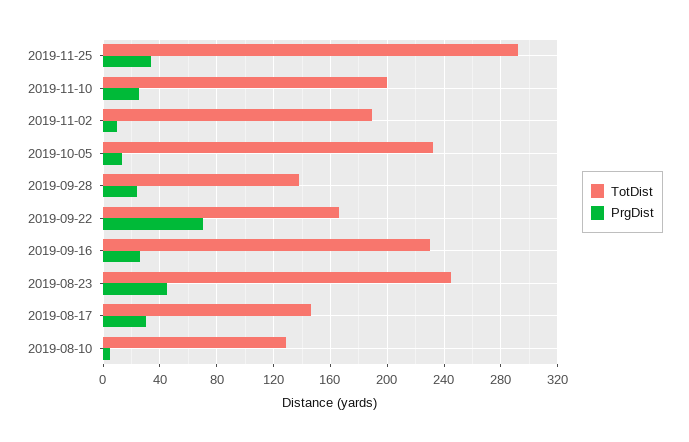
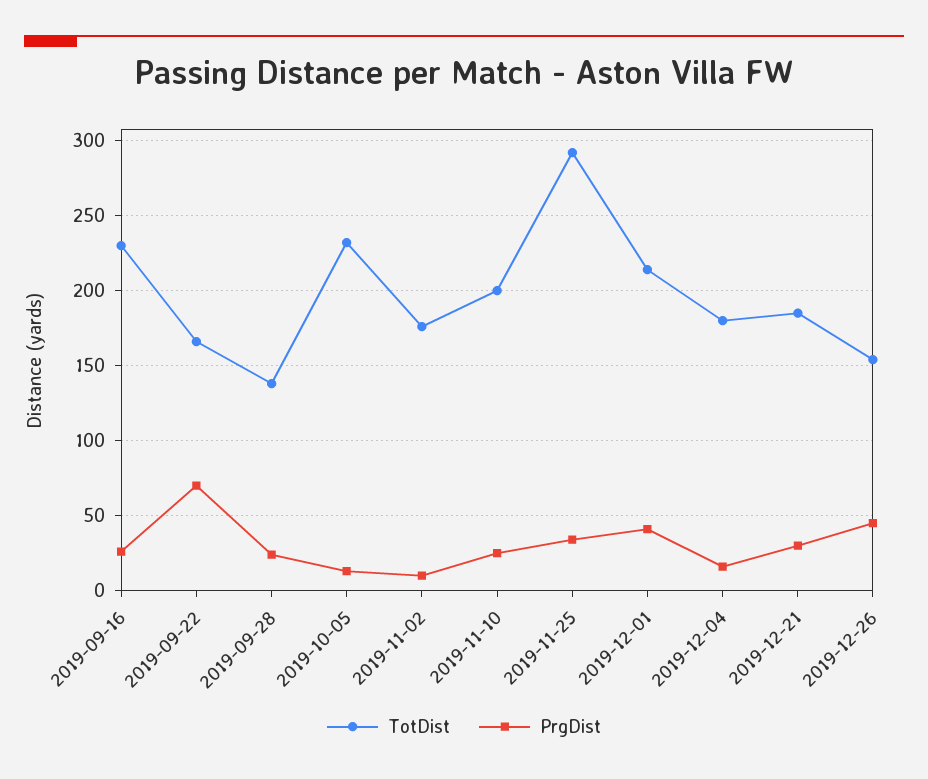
TotDist, 2019-11-02: 190 -> 175
TotDist, 2019-08-23: 245 -> none
PrgDist, 2019-08-23: 45 -> none
TotDist, 2019-08-17: 145 -> none
PrgDist, 2019-08-17: 30 -> none
TotDist, 2019-08-10: 130 -> none
PrgDist, 2019-08-10: 5 -> none
TotDist, 2019-12-01: none -> 215
PrgDist, 2019-12-01: none -> 40
TotDist, 2019-12-04: none -> 180
PrgDist, 2019-12-04: none -> 15
TotDist, 2019-12-21: none -> 185
PrgDist, 2019-12-21: none -> 30
TotDist, 2019-12-26: none -> 155
PrgDist, 2019-12-26: none -> 45

